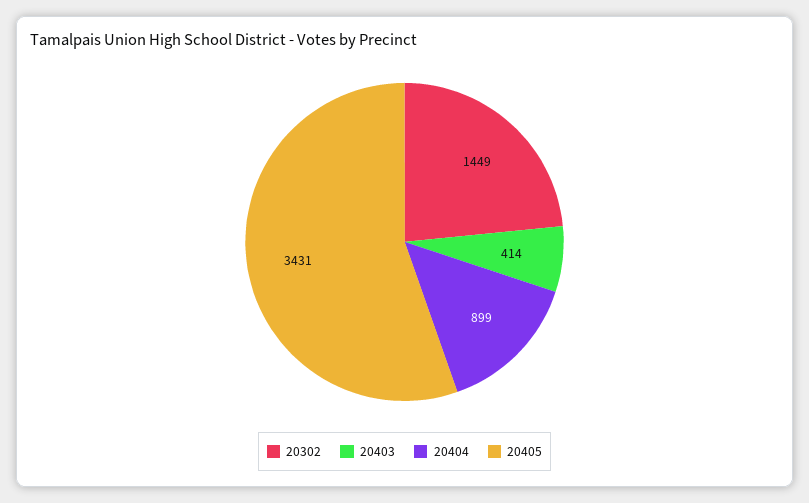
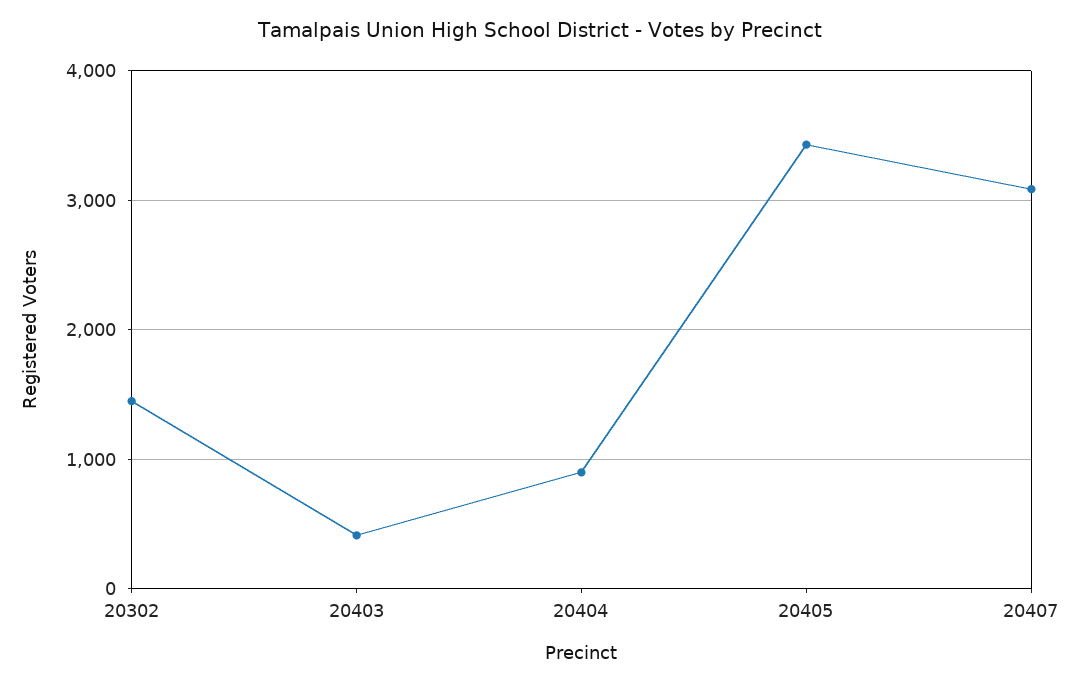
20407: none -> 3100

